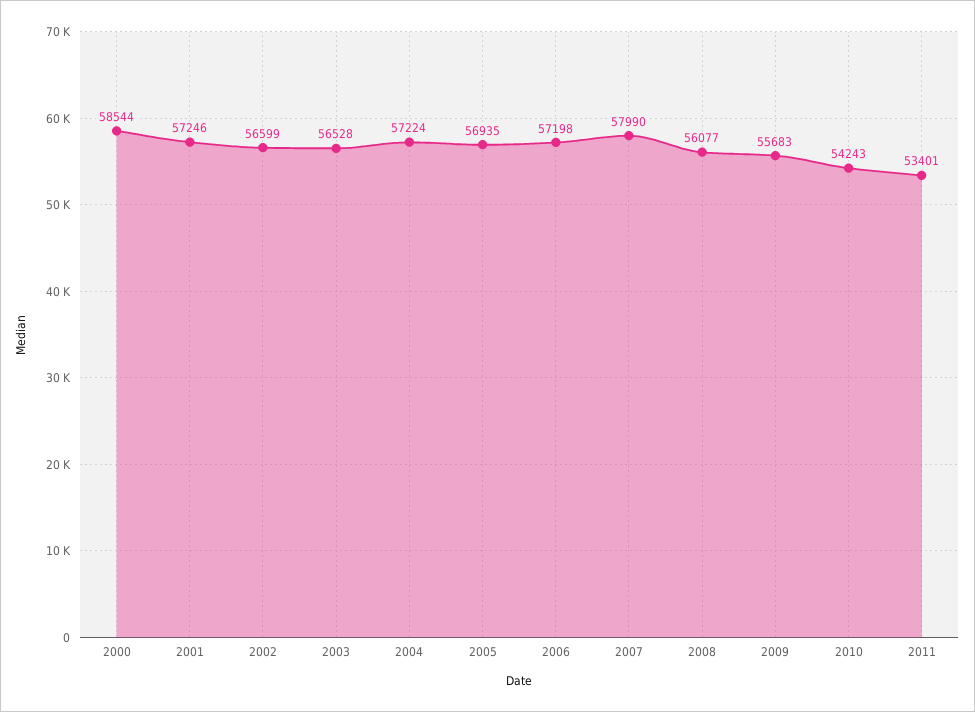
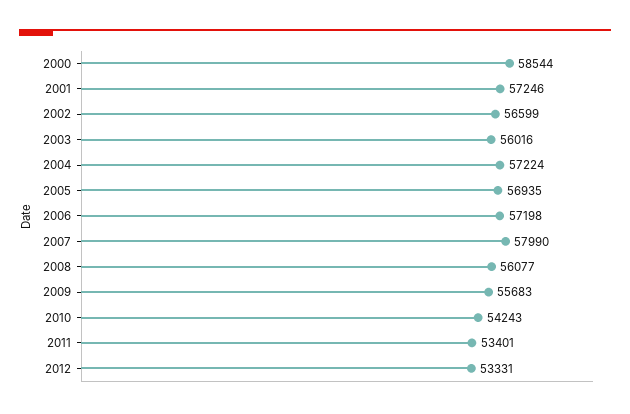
2003: 56528 -> 56016
2012: none -> 53331

